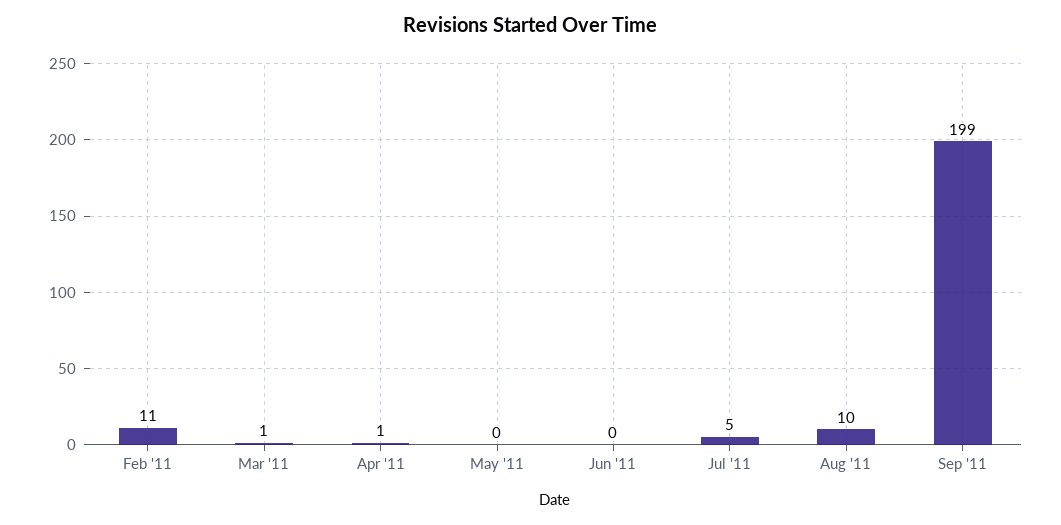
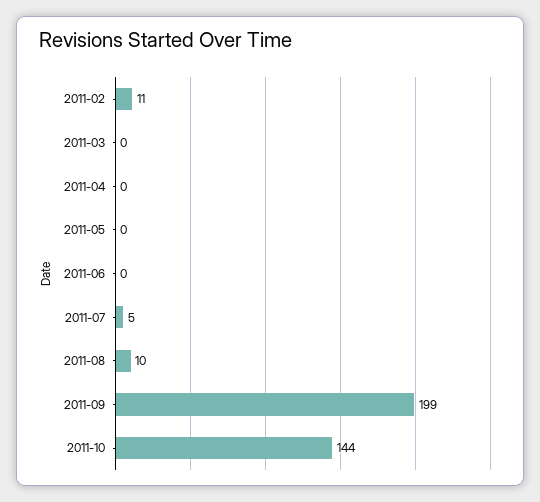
Mar '11: 1 -> 0
Apr '11: 1 -> 0
2011-10: none -> 144

